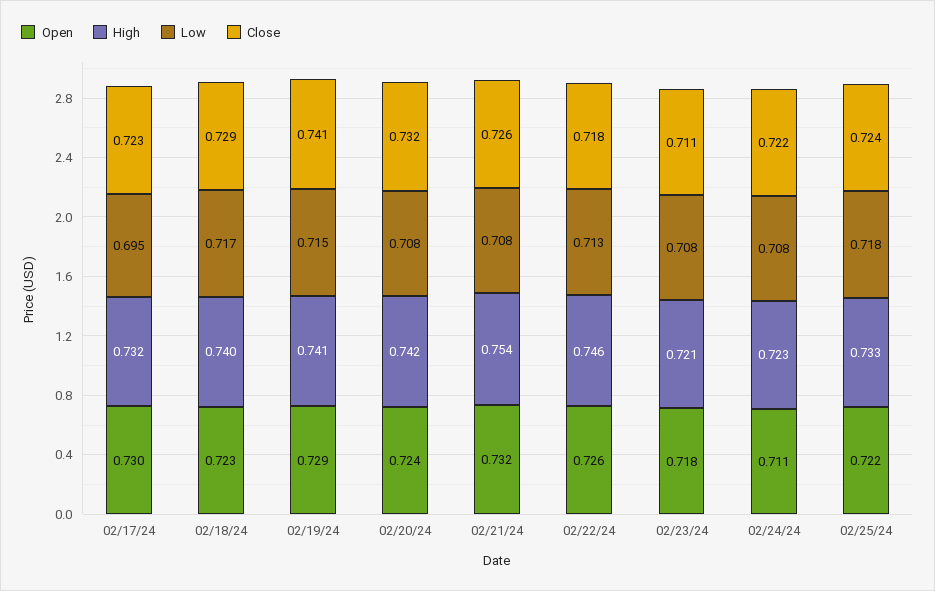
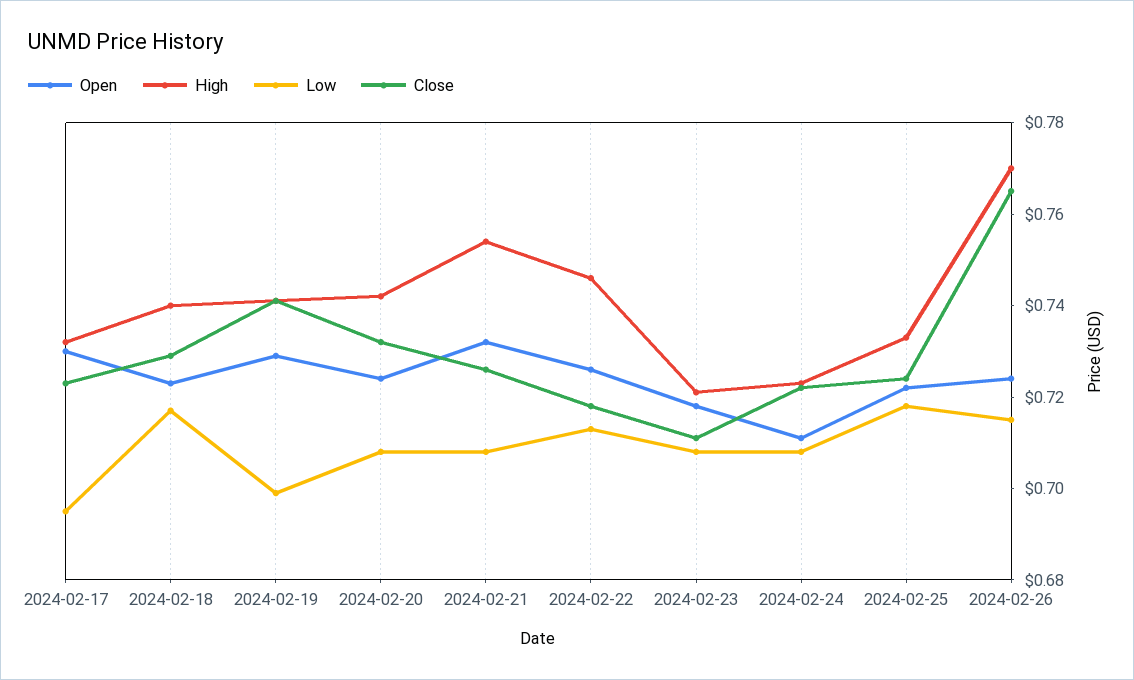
Low, 02/19/24: 0.715 -> 0.7
Open, 2024-02-26: none -> 0.725
High, 2024-02-26: none -> 0.77
Low, 2024-02-26: none -> 0.715
Close, 2024-02-26: none -> 0.765

